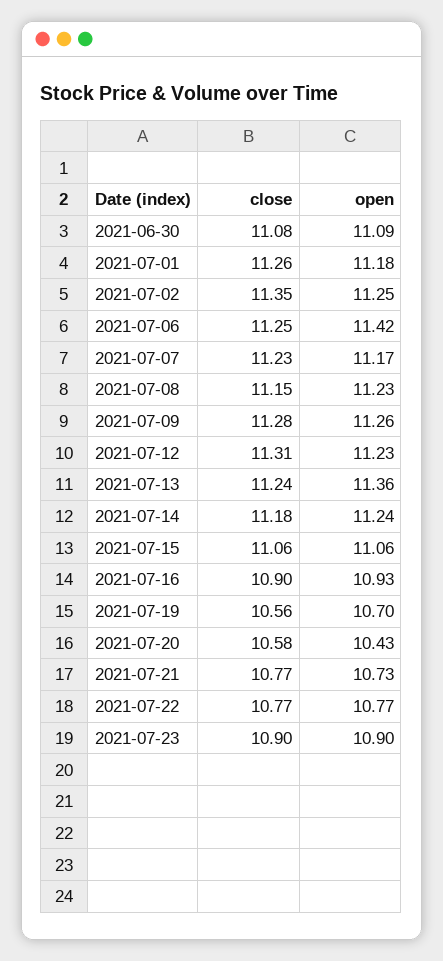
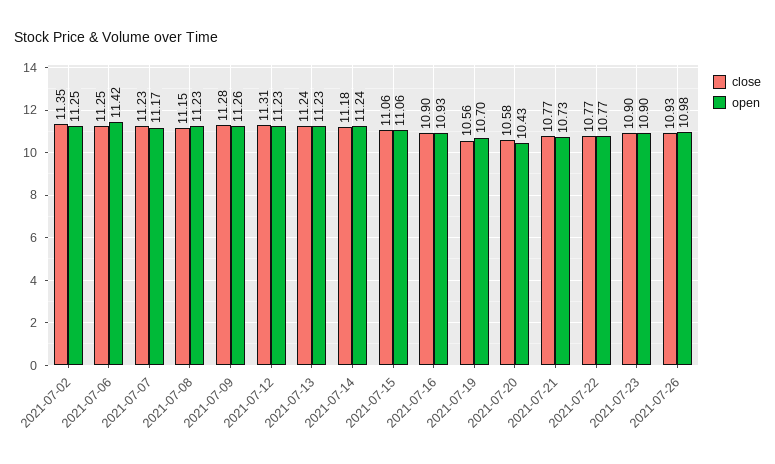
close, 2021-06-30: 11.08 -> none
open, 2021-06-30: 11.09 -> none
close, 2021-07-01: 11.26 -> none
open, 2021-07-01: 11.18 -> none
open, 2021-07-13: 11.36 -> 11.23
close, 2021-07-26: none -> 10.93
open, 2021-07-26: none -> 10.98

